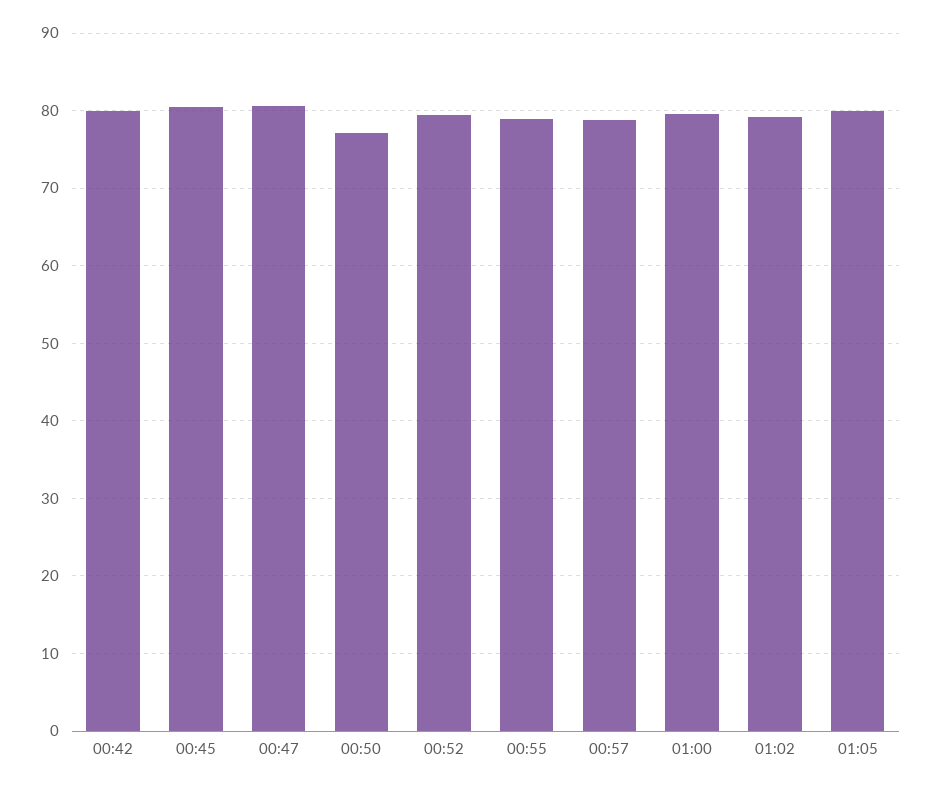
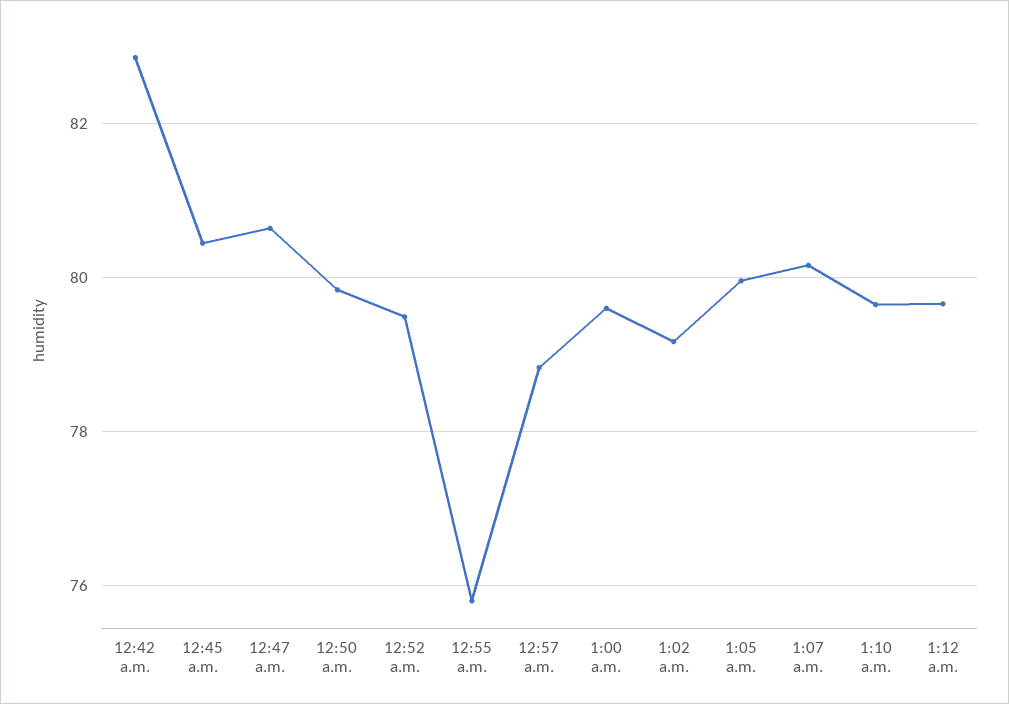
00:42: 80 -> 82.8
00:50: 77 -> 79.8
00:55: 79 -> 75.8
1:07 a.m.: none -> 80.2
1:10 a.m.: none -> 79.6
1:12 a.m.: none -> 79.6

